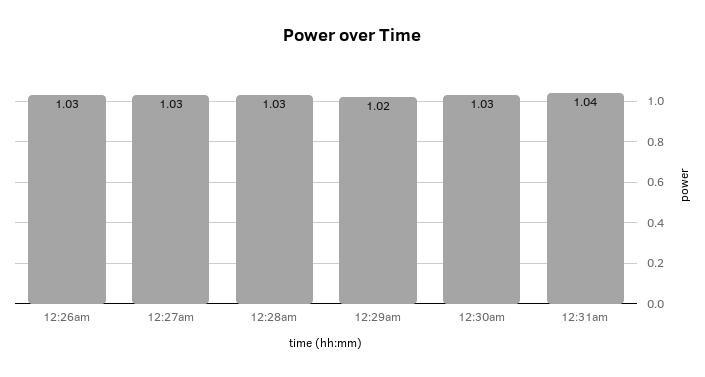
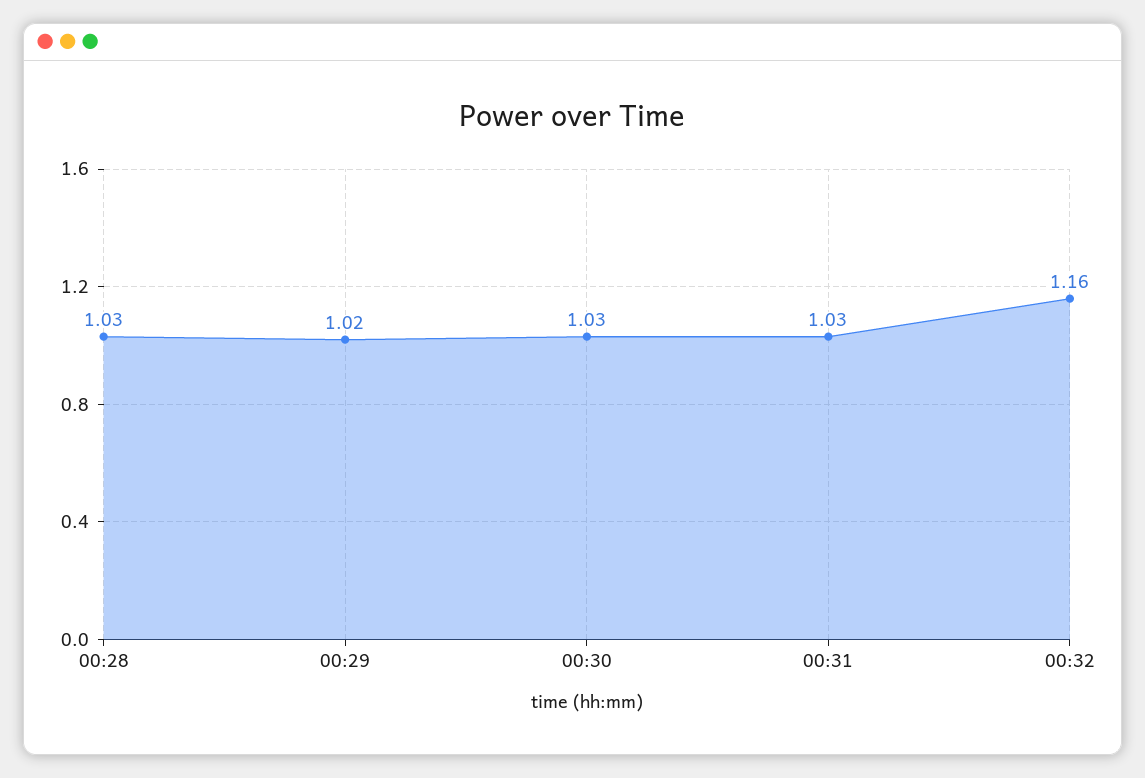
12:26am: 1.03 -> none
12:27am: 1.03 -> none
12:31am: 1.04 -> 1.03
00:32: none -> 1.16

